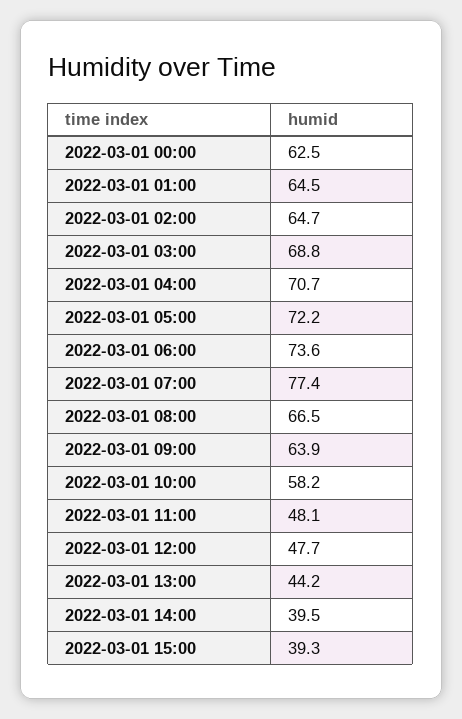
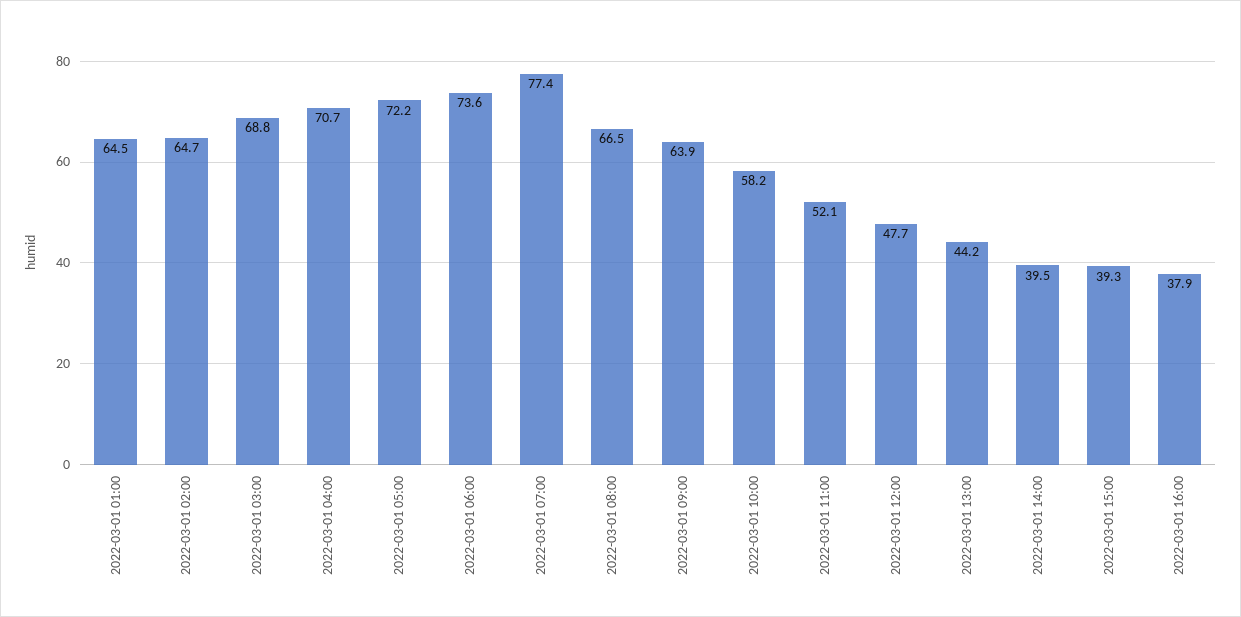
2022-03-01 00:00: 62.5 -> none
2022-03-01 11:00: 48.1 -> 52.1
2022-03-01 16:00: none -> 37.9

